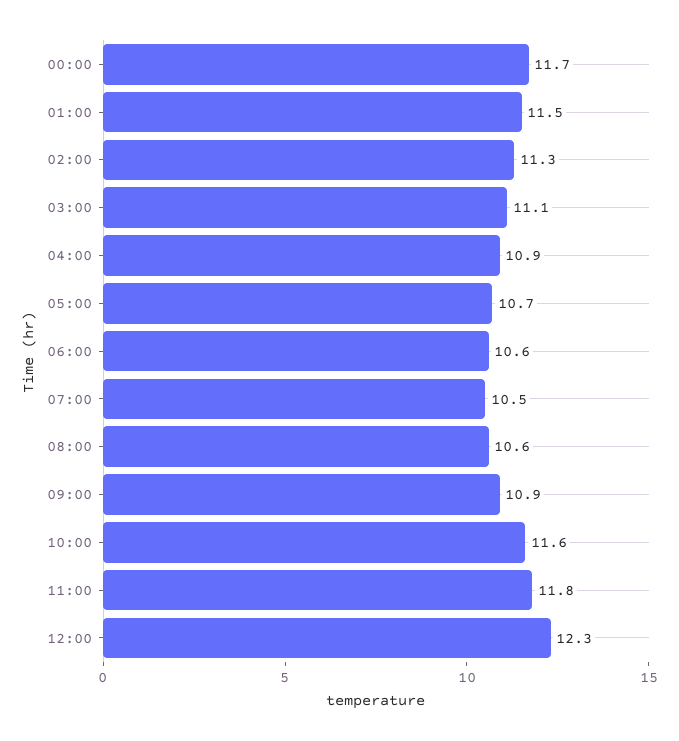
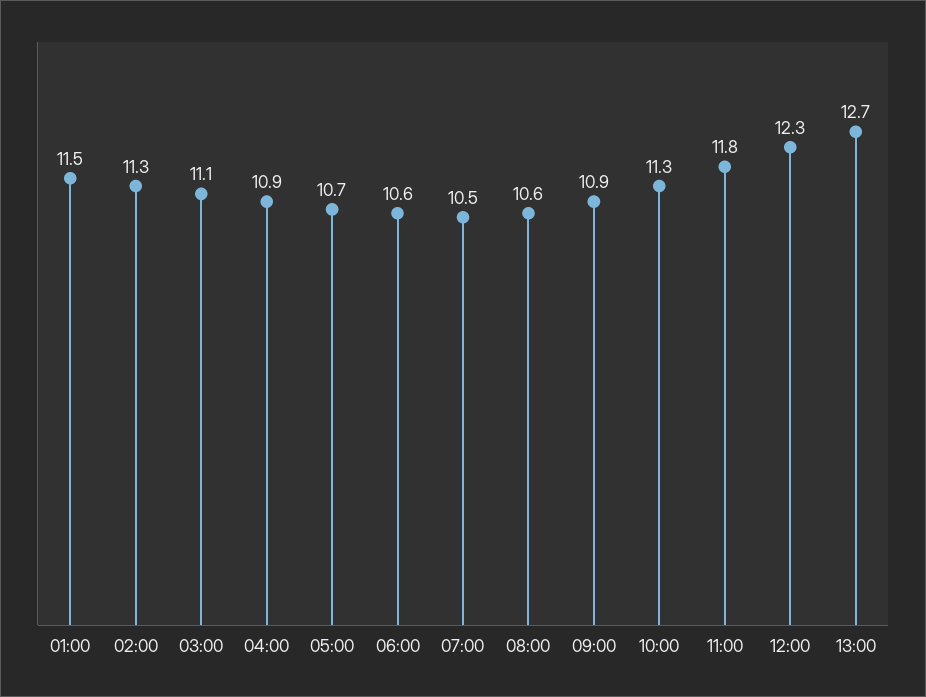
00:00: 11.7 -> none
10:00: 11.6 -> 11.3
13:00: none -> 12.7

